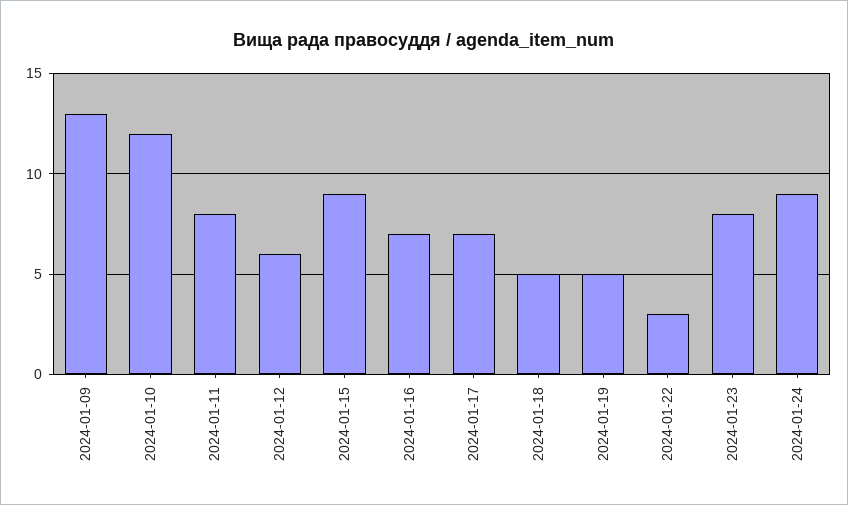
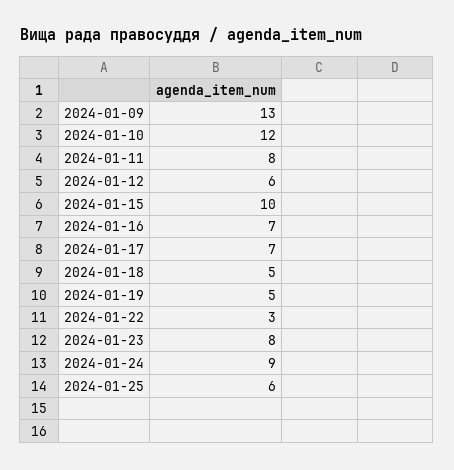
2024-01-15: 9 -> 10
2024-01-25: none -> 6

